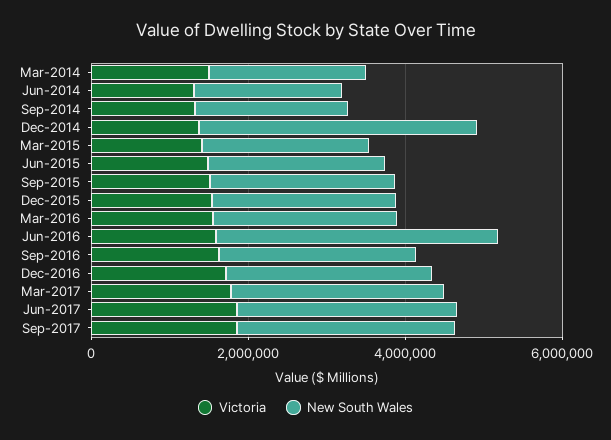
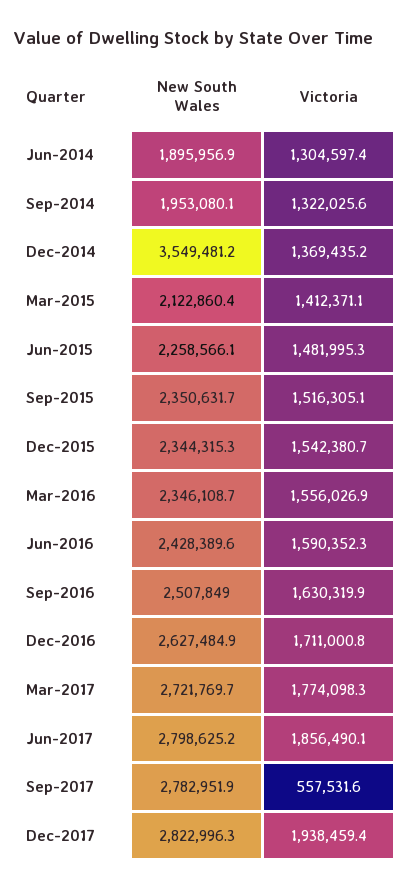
Victoria, Mar-2014: 1500000 -> none
New South Wales, Mar-2014: 2000000 -> none
New South Wales, Jun-2016: 3500000 -> 2428389.6
Victoria, Sep-2017: 2000000 -> 557531.6
New South Wales, Dec-2017: none -> 2822996.3
Victoria, Dec-2017: none -> 1938459.4

